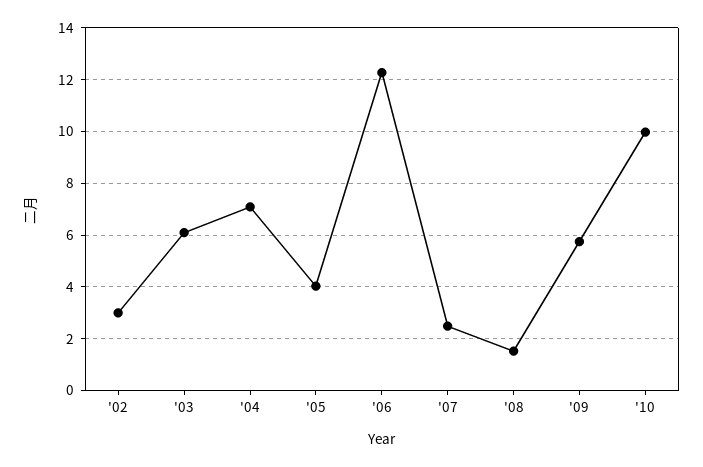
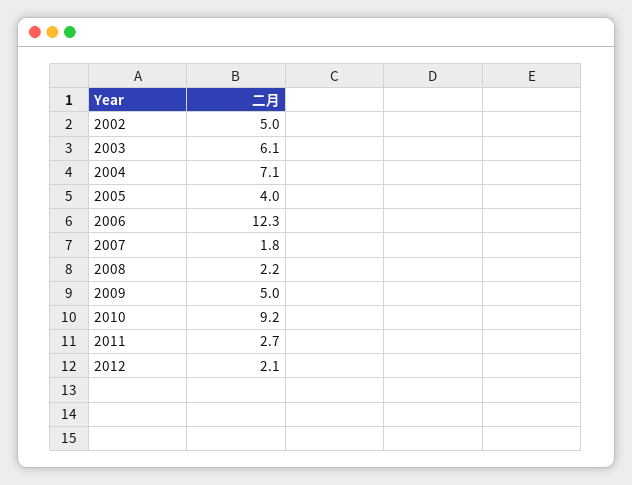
'02: 3 -> 5
'07: 2.5 -> 1.8
'08: 1.5 -> 2.2
'09: 5.75 -> 5
'10: 10 -> 9.2
2011: none -> 2.7
2012: none -> 2.1

